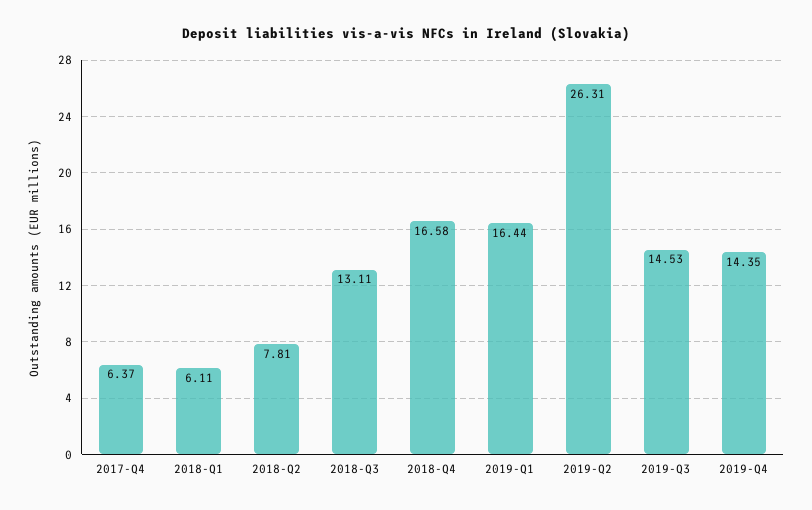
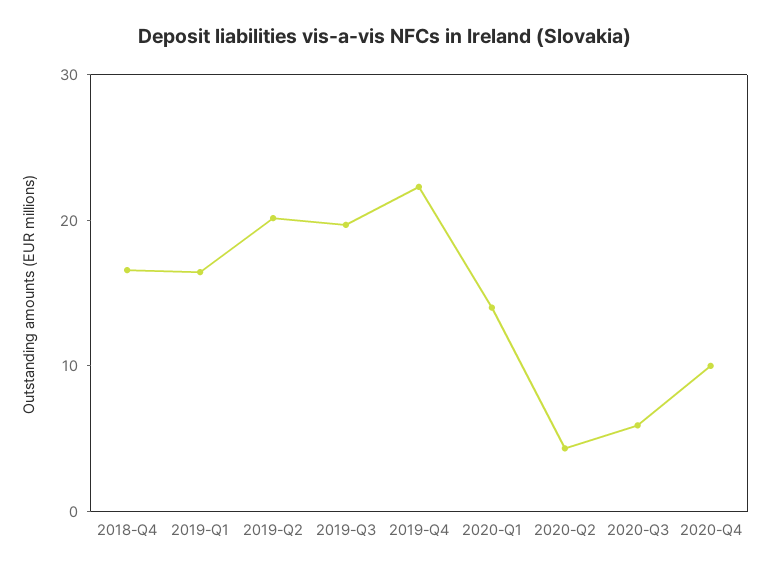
2017-Q4: 6.37 -> none
2018-Q1: 6.11 -> none
2018-Q2: 7.81 -> none
2018-Q3: 13.11 -> none
2019-Q2: 26.31 -> 20
2019-Q3: 14.53 -> 20
2019-Q4: 14.35 -> 22
2020-Q1: none -> 14
2020-Q2: none -> 4
2020-Q3: none -> 6
2020-Q4: none -> 10

